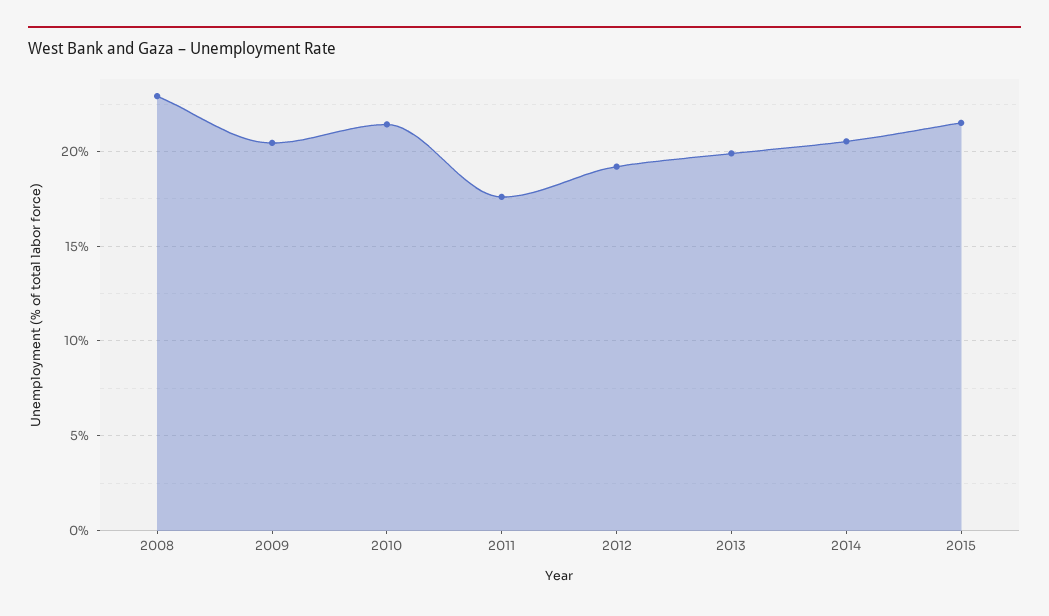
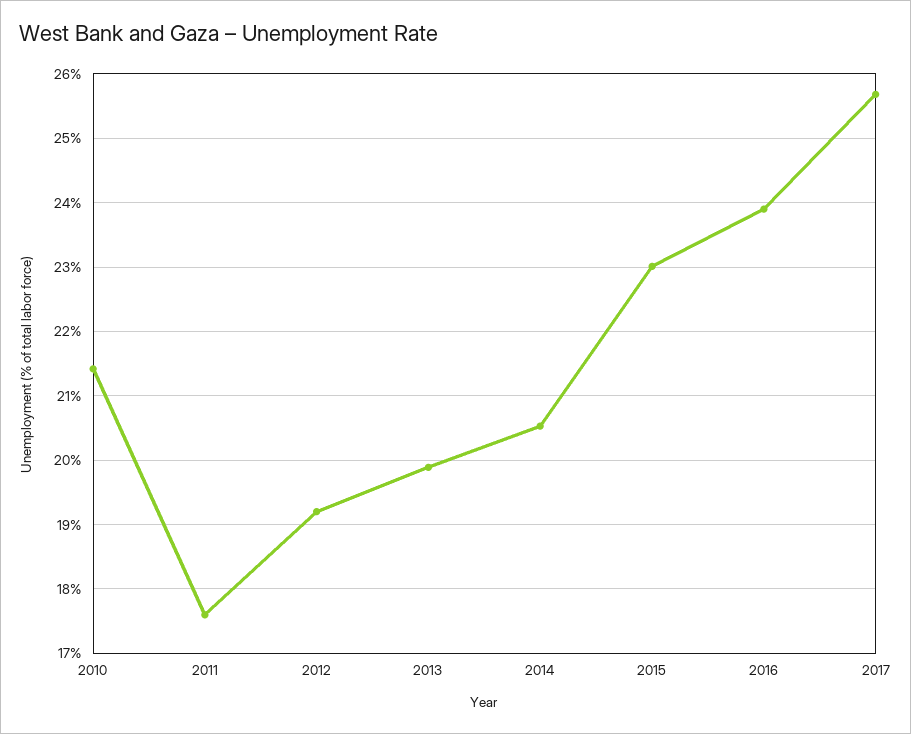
2008: 23 -> none
2009: 20.5 -> none
2015: 21.5 -> 23
2016: none -> 23.9
2017: none -> 25.7

